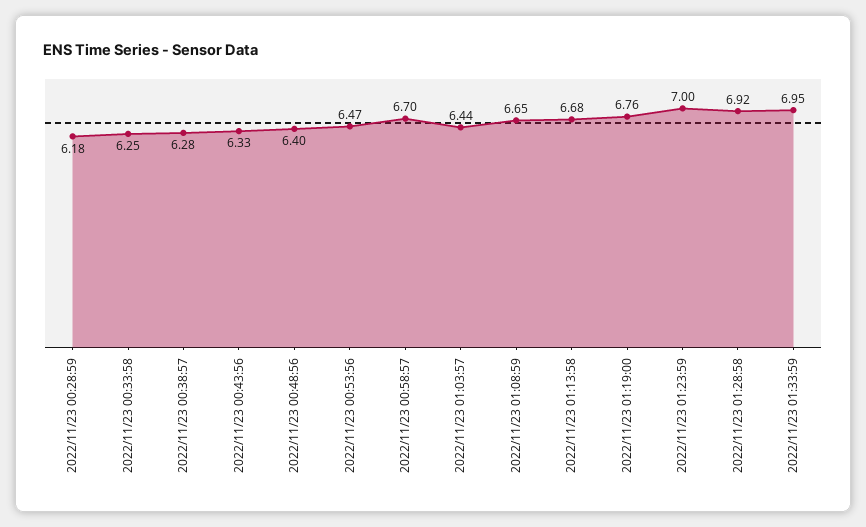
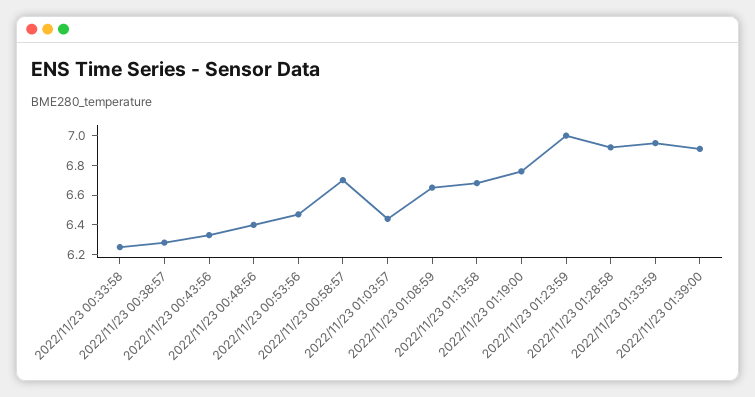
2022/11/23 00:28:59: 6.18 -> none
2022/11/23 01:39:00: none -> 6.9

